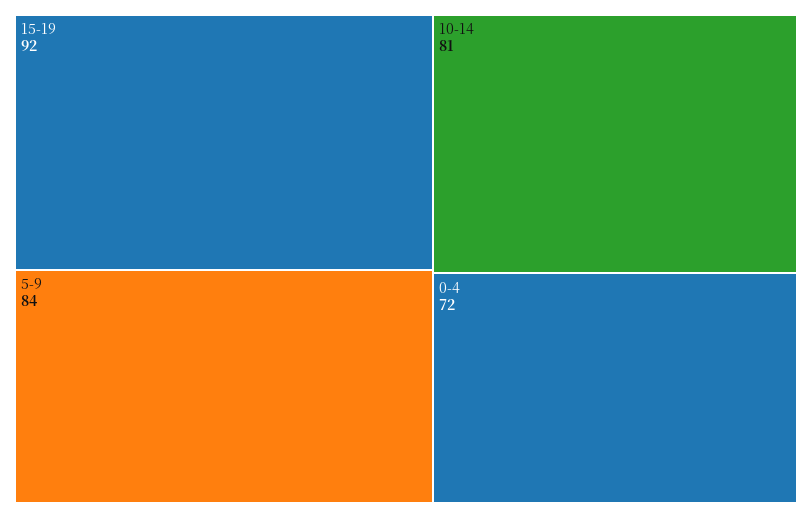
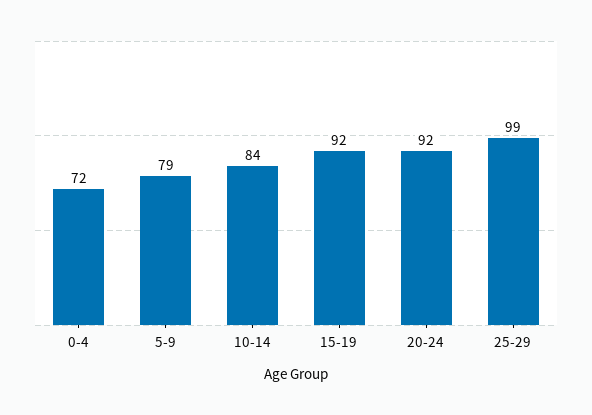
5-9: 84 -> 79
10-14: 81 -> 84
20-24: none -> 92
25-29: none -> 99

